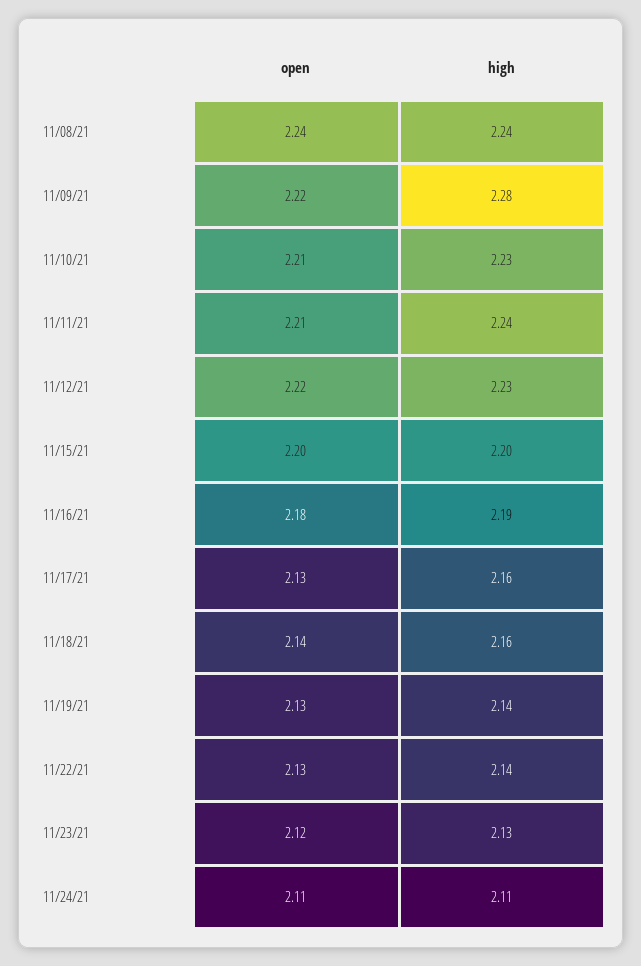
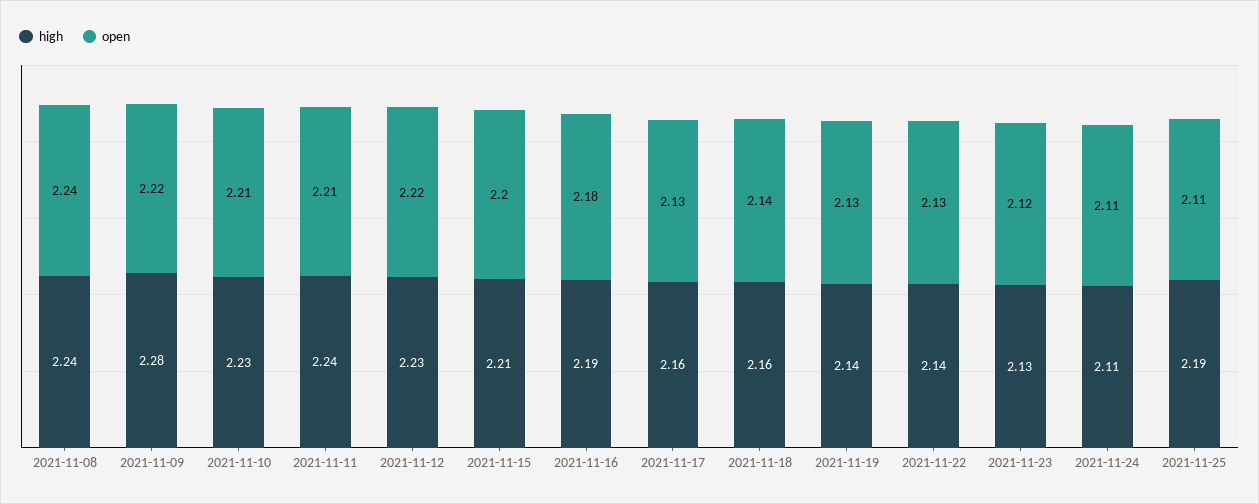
high, 11/15/21: 2.2 -> 2.21
high, 2021-11-25: none -> 2.19
open, 2021-11-25: none -> 2.11

